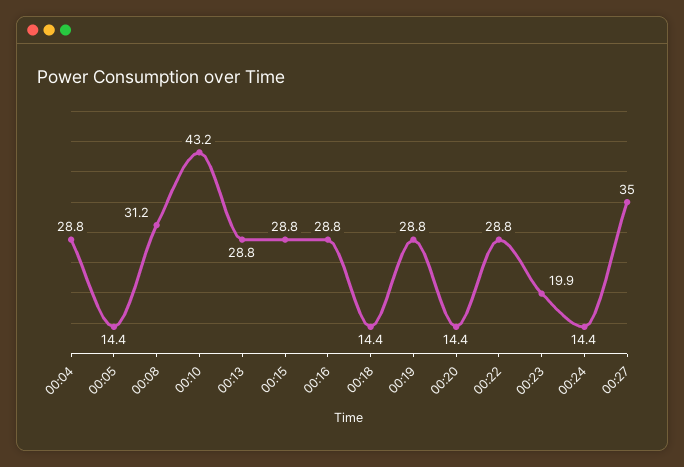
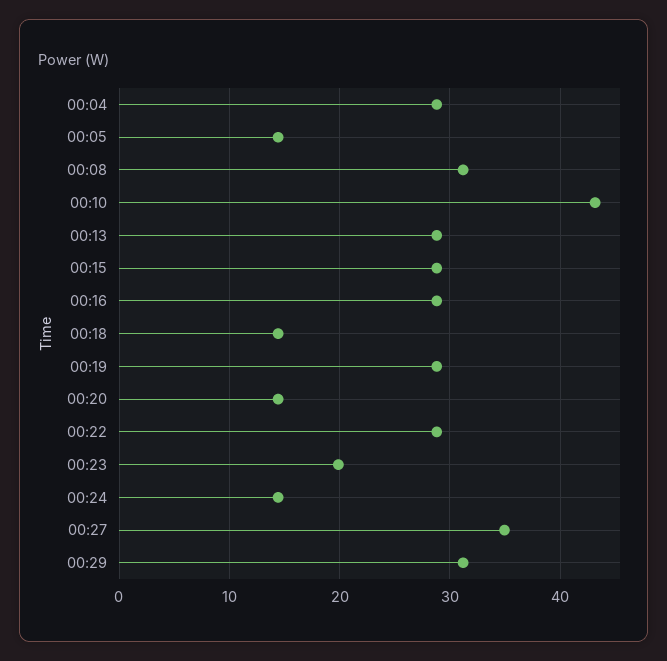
00:29: none -> 31

